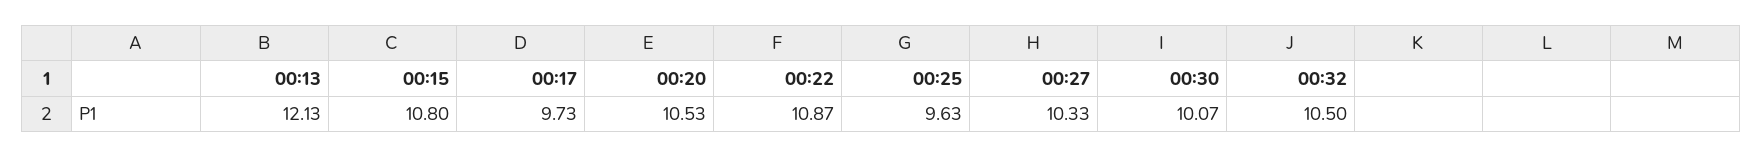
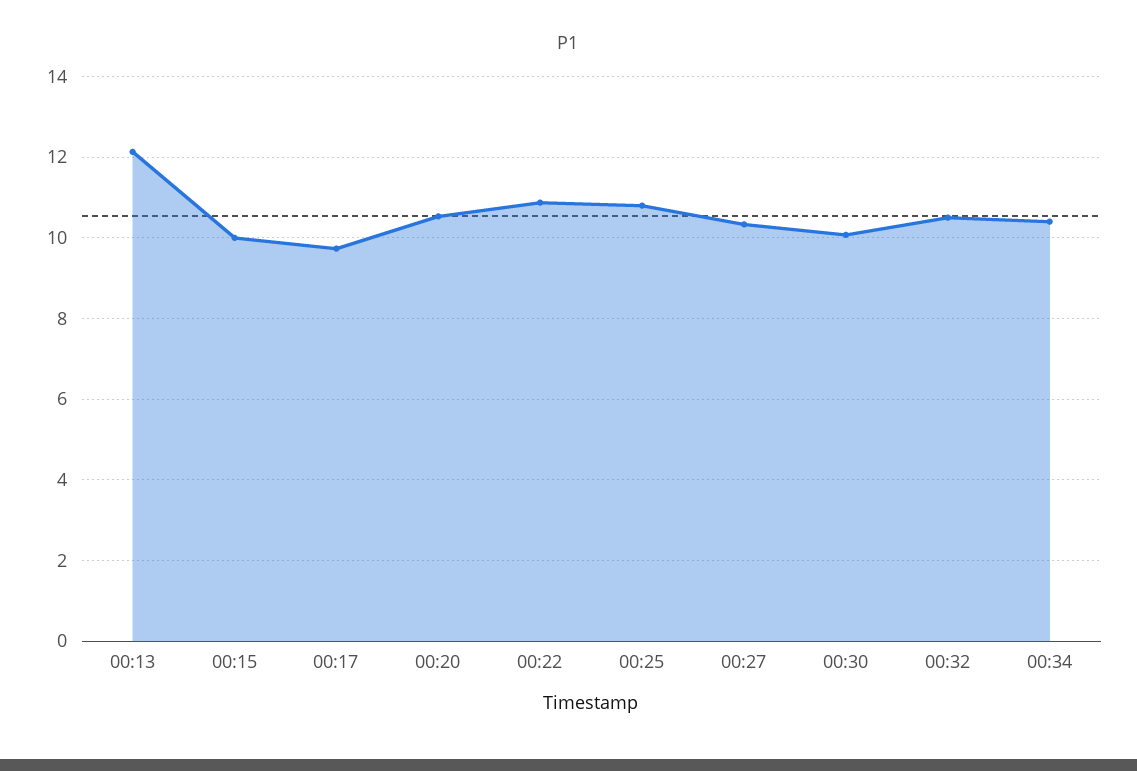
00:15: 10.8 -> 10
00:25: 9.63 -> 10.8
00:34: none -> 10.4

